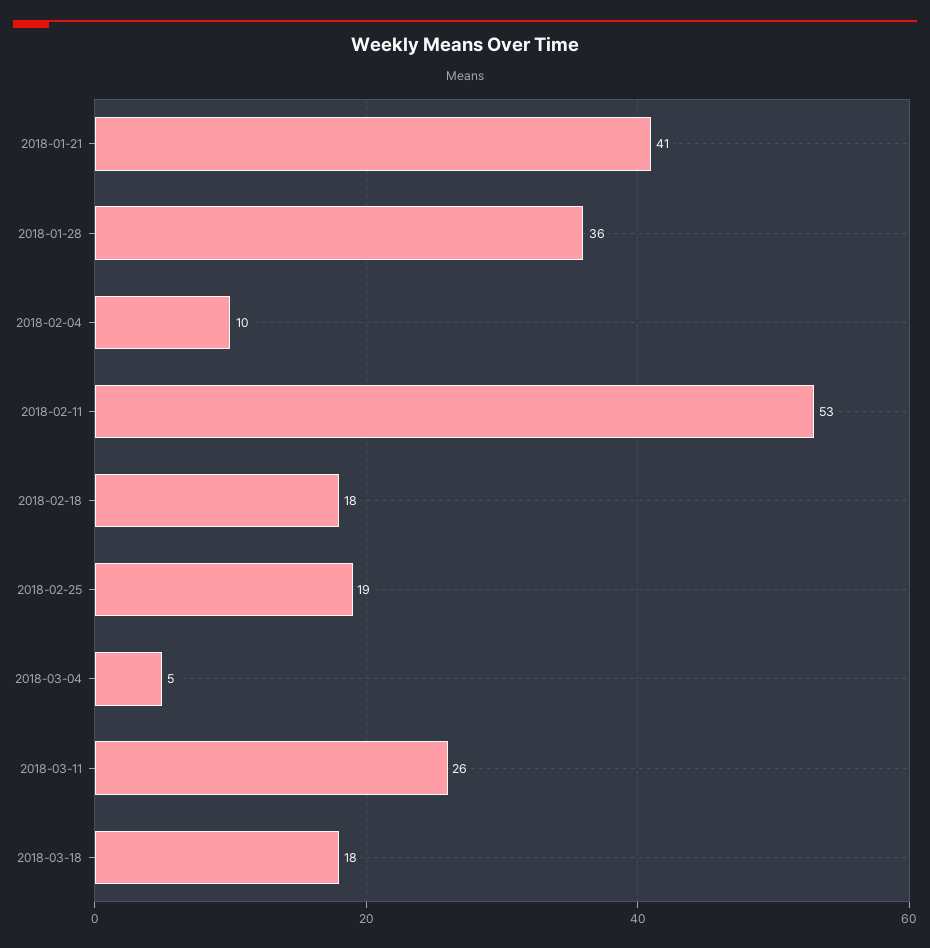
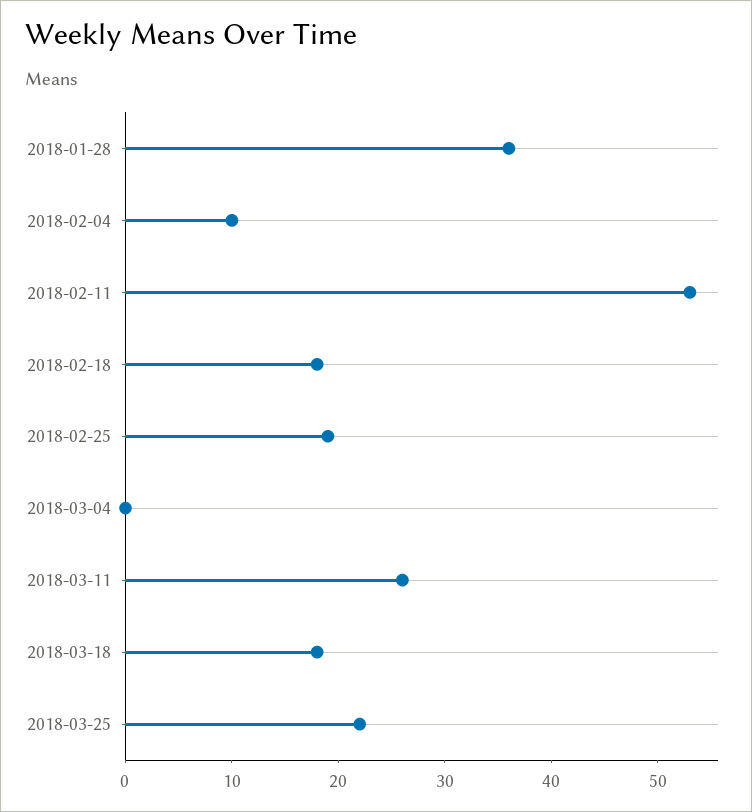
2018-01-21: 41 -> none
2018-03-04: 5 -> 0
2018-03-25: none -> 22

